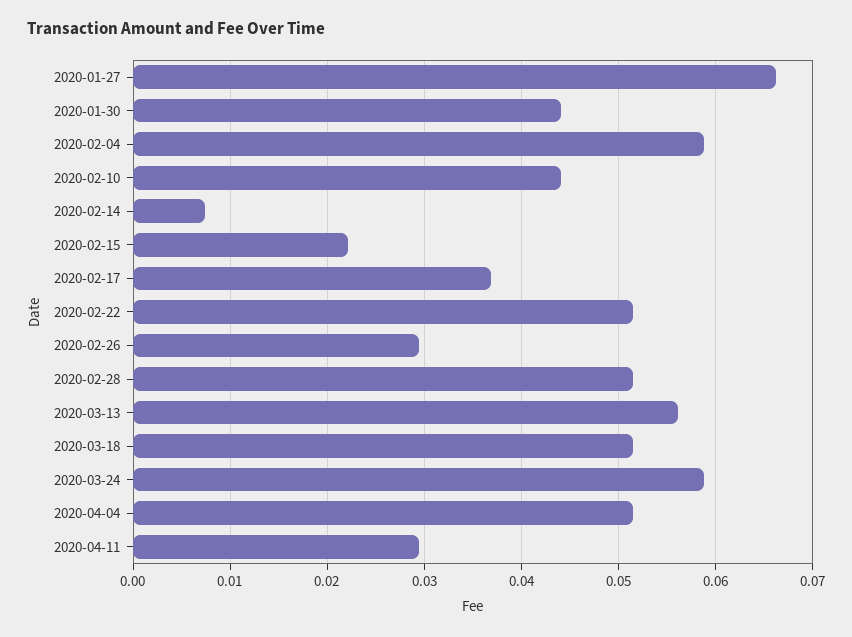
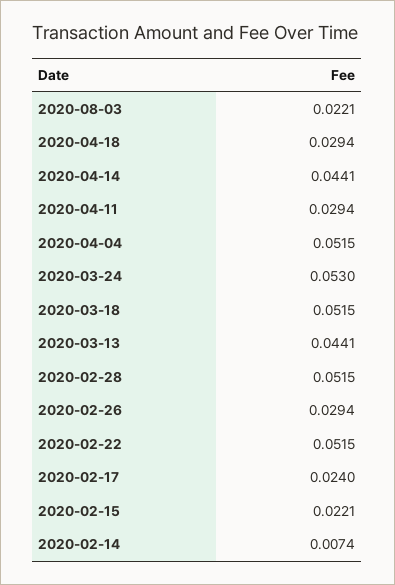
2020-01-27: 0.066 -> none
2020-01-30: 0.044 -> none
2020-02-04: 0.059 -> none
2020-02-10: 0.044 -> none
2020-02-17: 0.037 -> 0.024
2020-03-13: 0.056 -> 0.0441
2020-03-24: 0.059 -> 0.053
2020-08-03: none -> 0.0221
2020-04-18: none -> 0.0294
2020-04-14: none -> 0.0441

